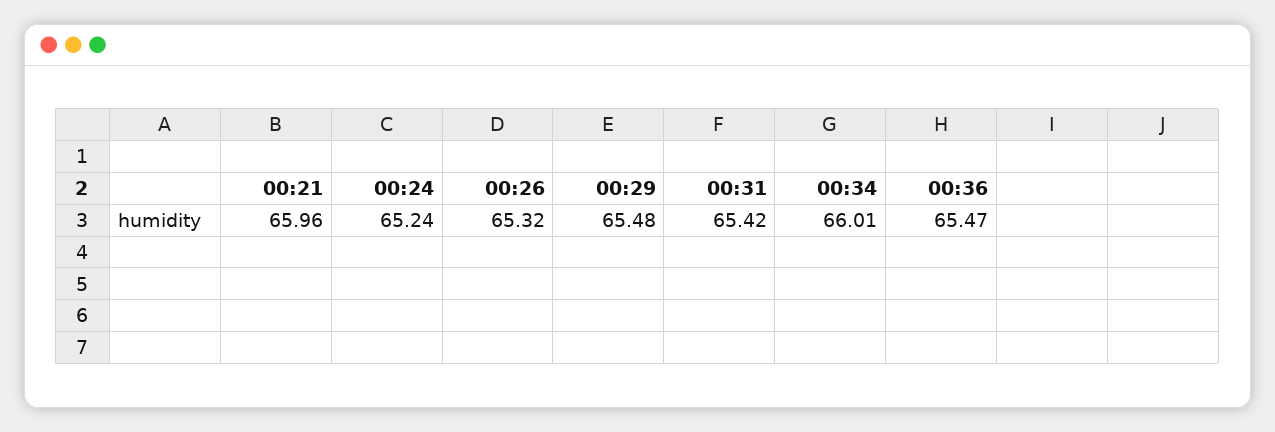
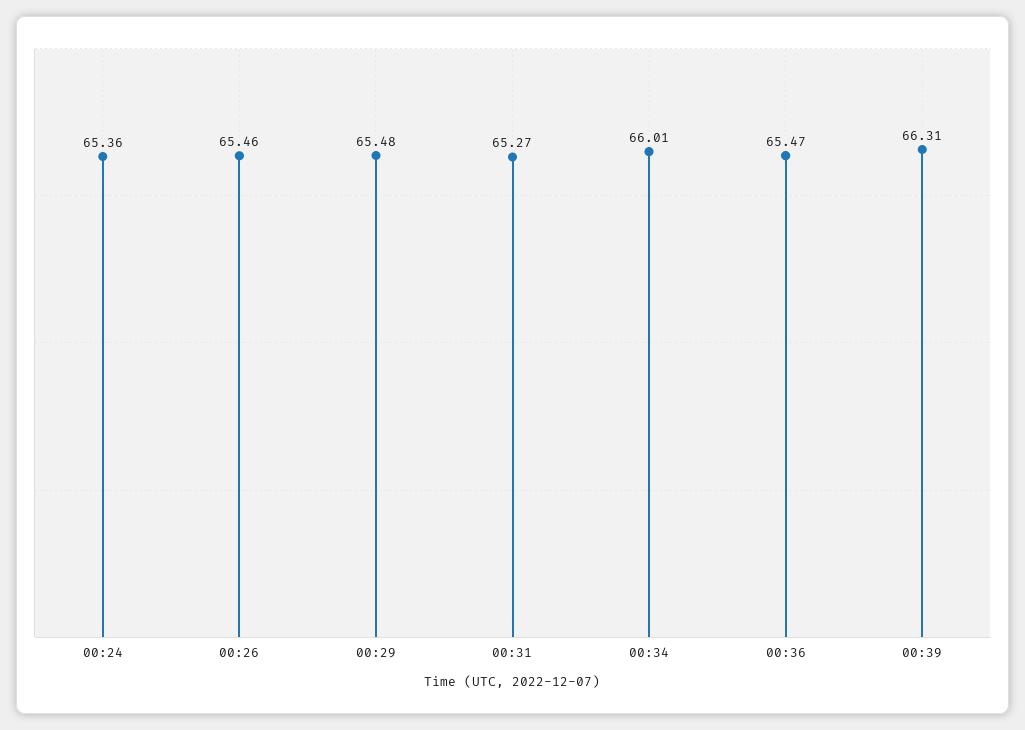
00:21: 65.96 -> none
00:24: 65.24 -> 65.36
00:26: 65.32 -> 65.46
00:31: 65.42 -> 65.27
00:39: none -> 66.31

